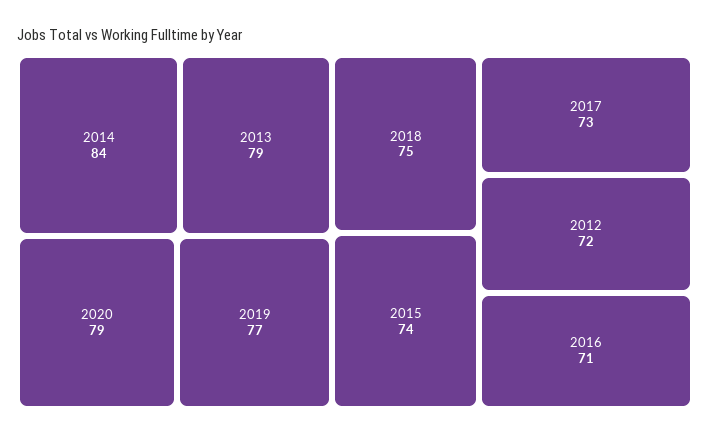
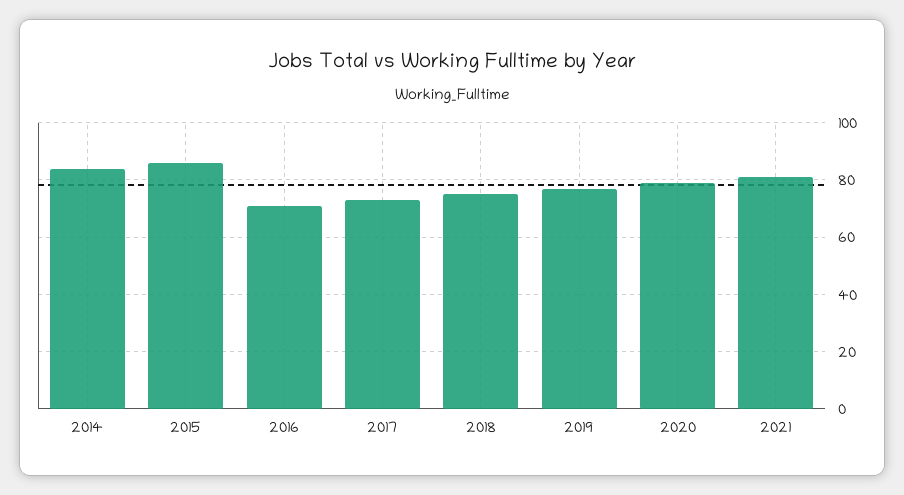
2013: 79 -> none
2015: 74 -> 85
2012: 72 -> none
2021: none -> 80

